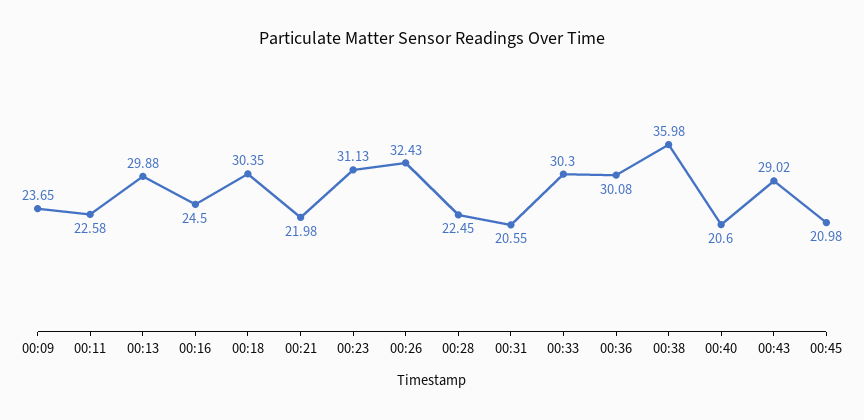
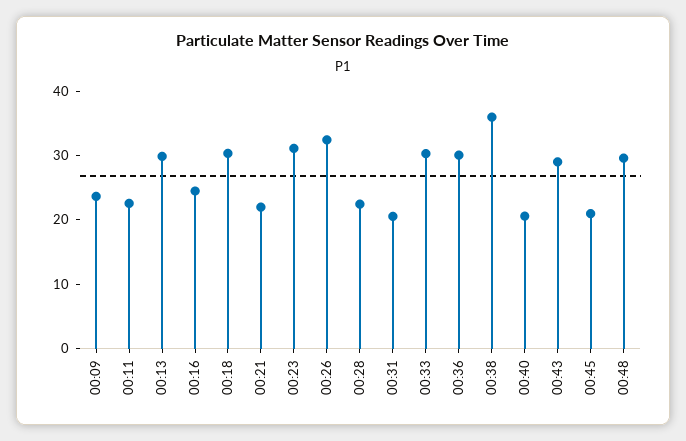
00:48: none -> 30

